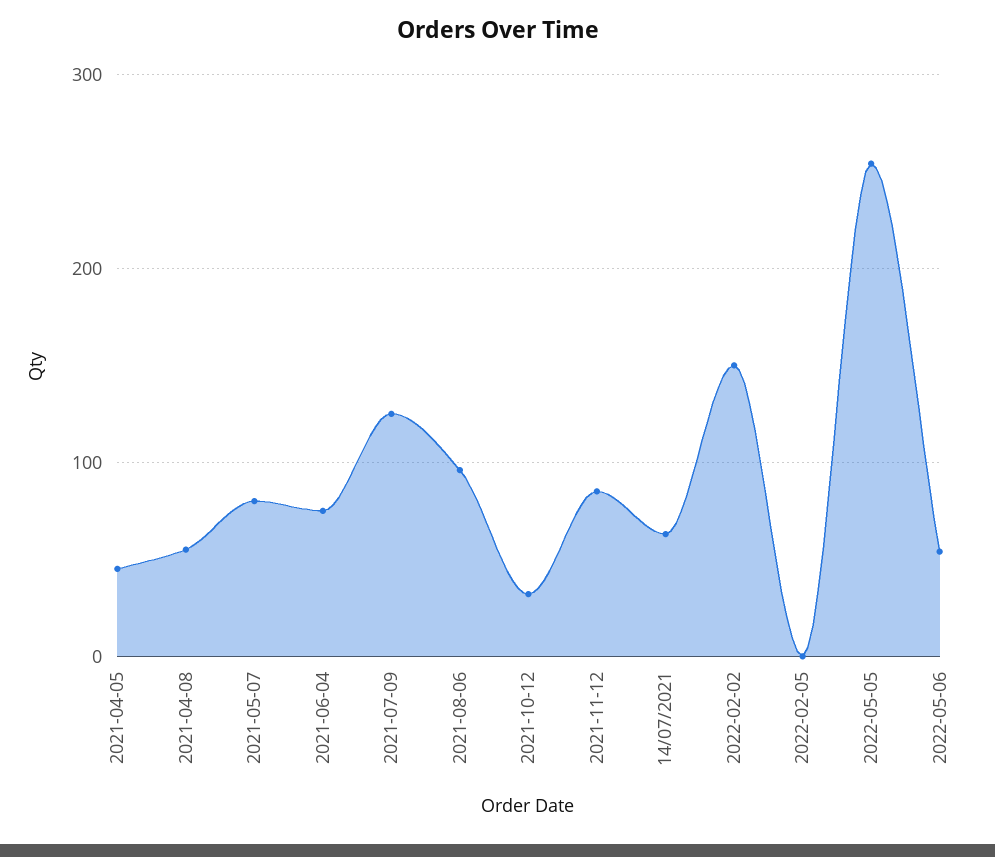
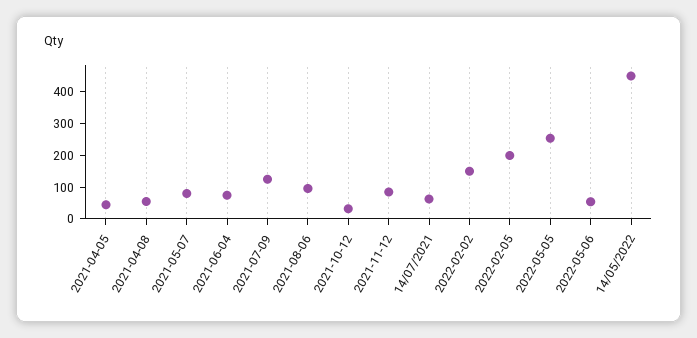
2022-02-05: 0 -> 200
14/05/2022: none -> 450

